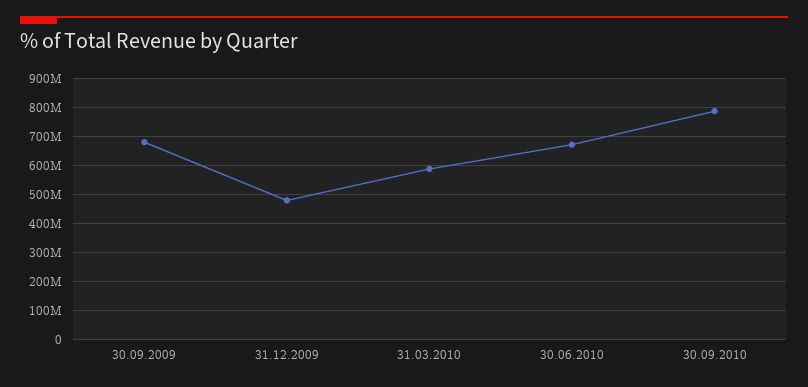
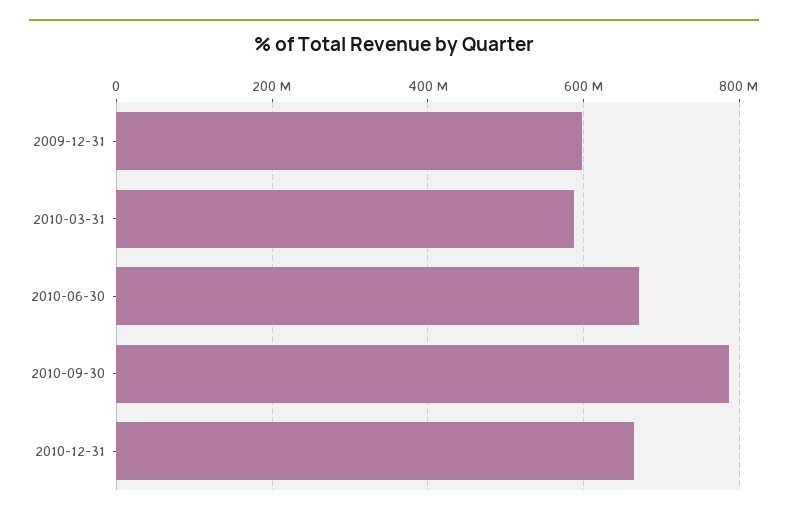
30.09.2009: 675000000 -> none
31.12.2009: 475000000 -> 600000000
2010-12-31: none -> 660000000

